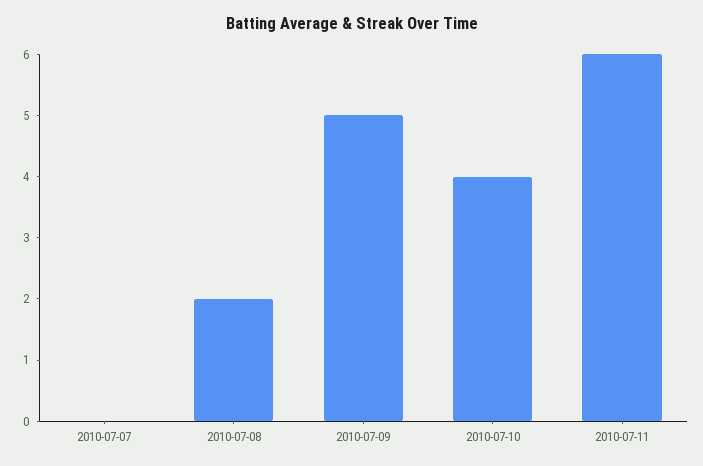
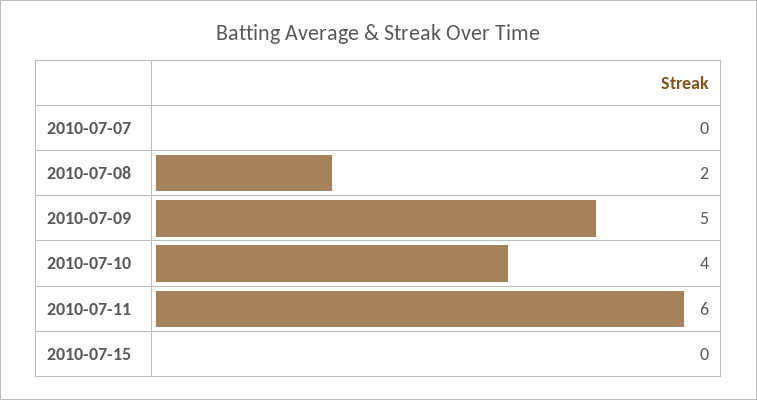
2010-07-15: none -> 0

